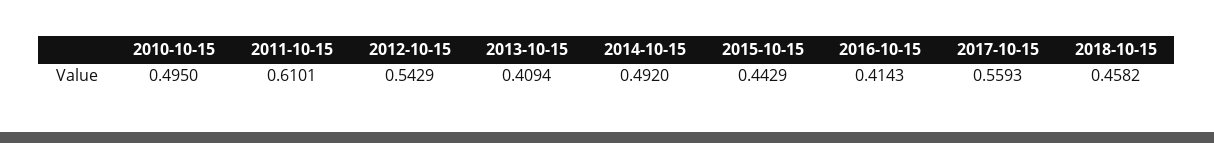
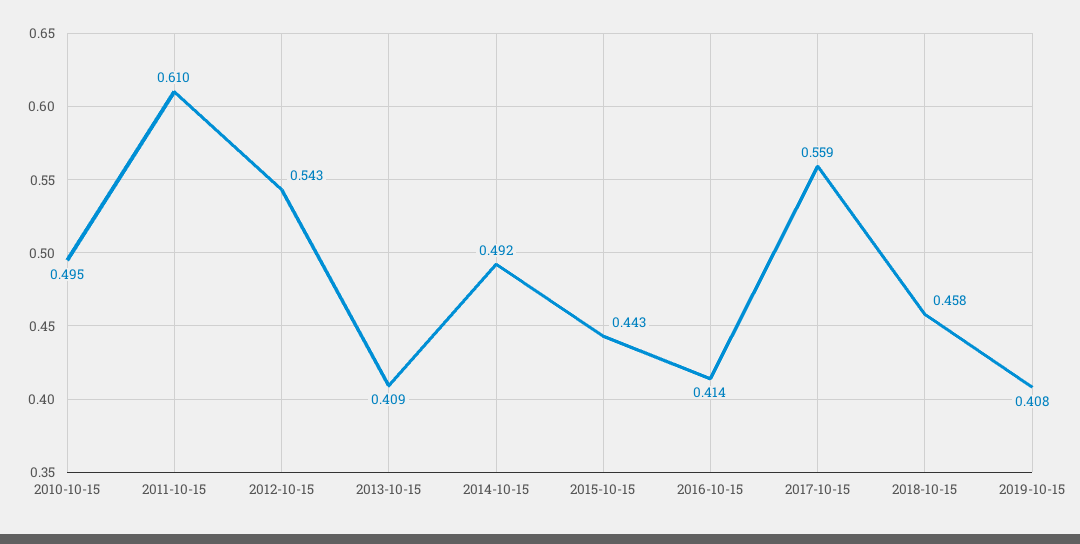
2019-10-15: none -> 0.408

